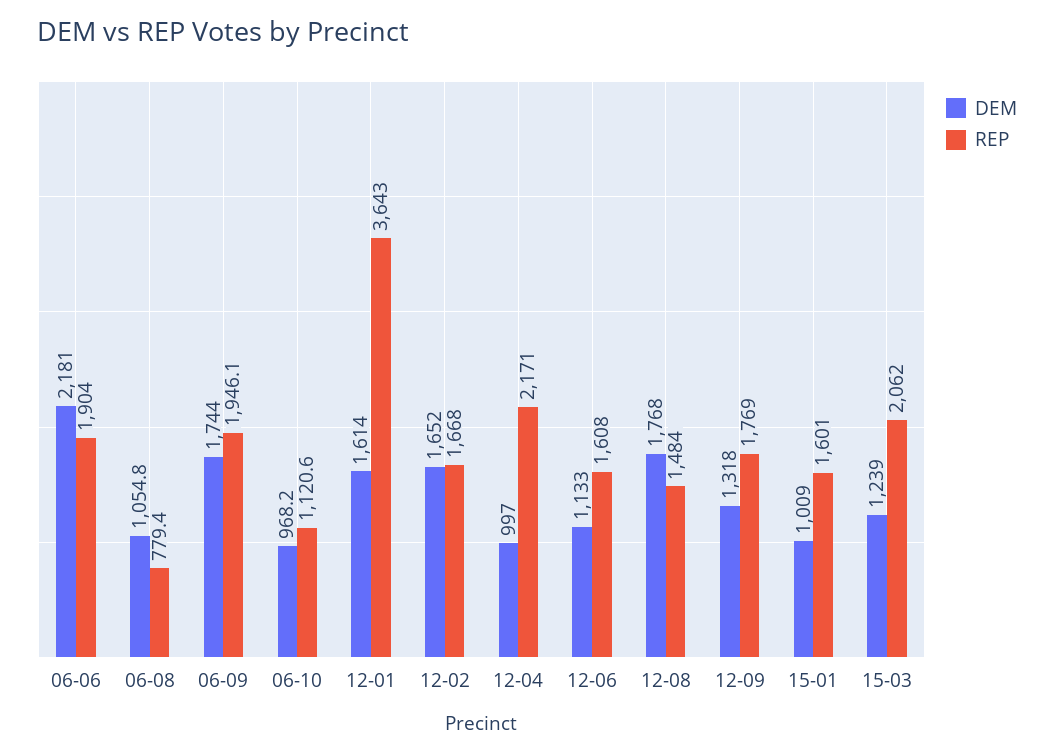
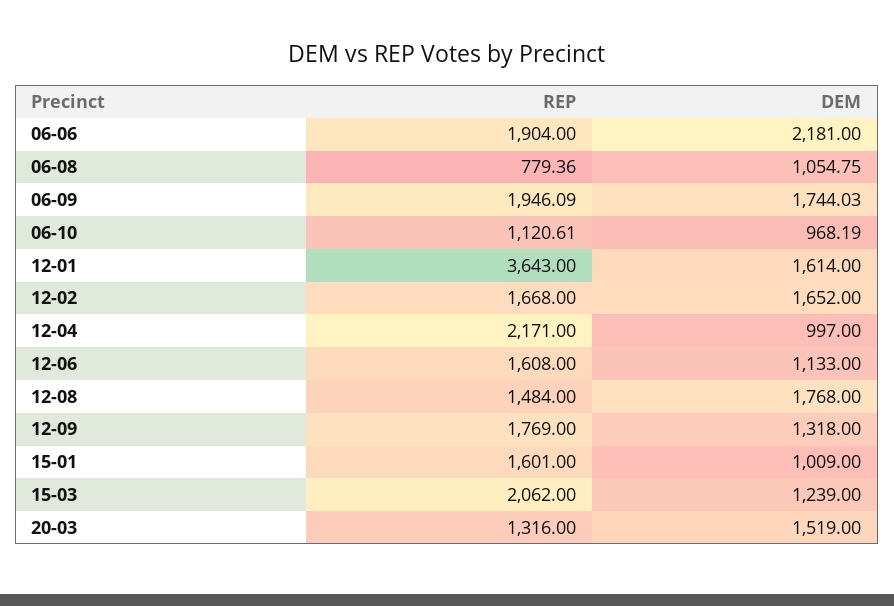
REP, 20-03: none -> 1316
DEM, 20-03: none -> 1519

